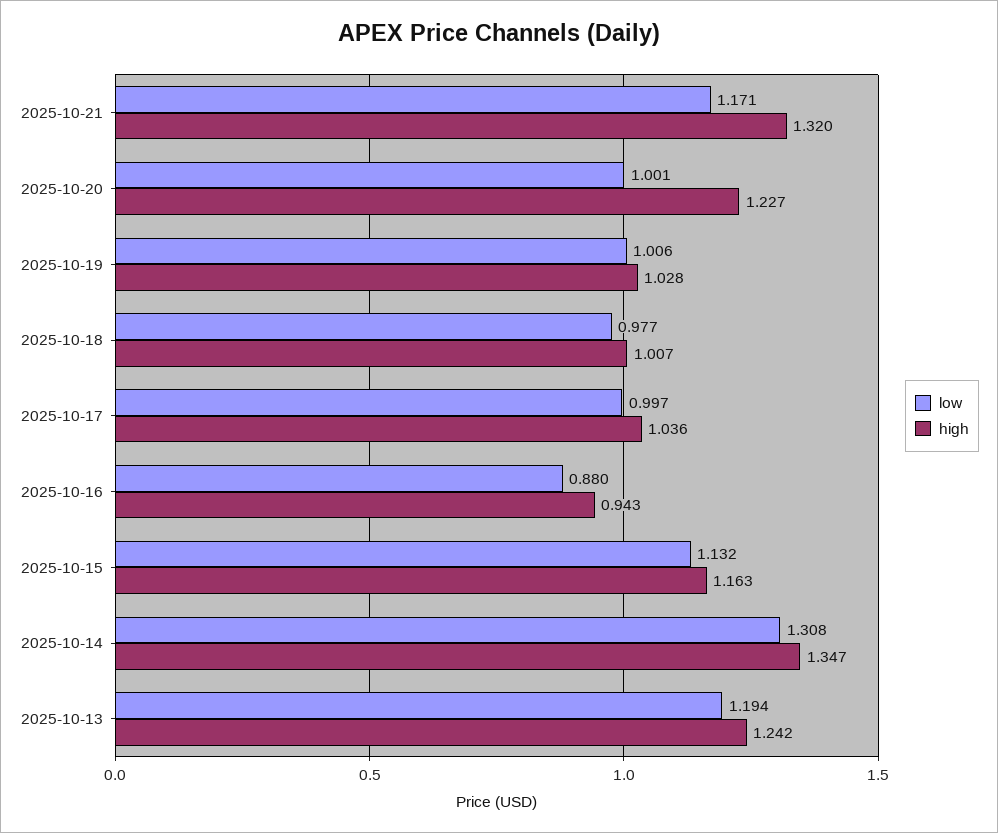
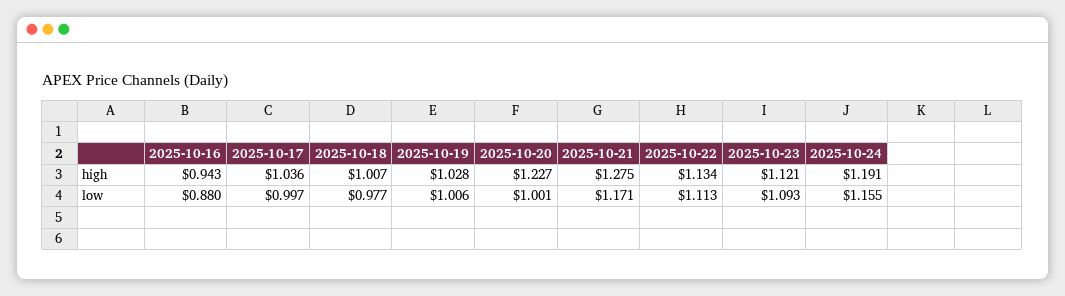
high, 2025-10-21: 1.32 -> 1.275
low, 2025-10-15: 1.132 -> none
high, 2025-10-15: 1.163 -> none
low, 2025-10-14: 1.308 -> none
high, 2025-10-14: 1.347 -> none
low, 2025-10-13: 1.194 -> none
high, 2025-10-13: 1.242 -> none
high, 2025-10-22: none -> 1.134
high, 2025-10-23: none -> 1.121
high, 2025-10-24: none -> 1.191
low, 2025-10-22: none -> 1.113
low, 2025-10-23: none -> 1.093
low, 2025-10-24: none -> 1.155

